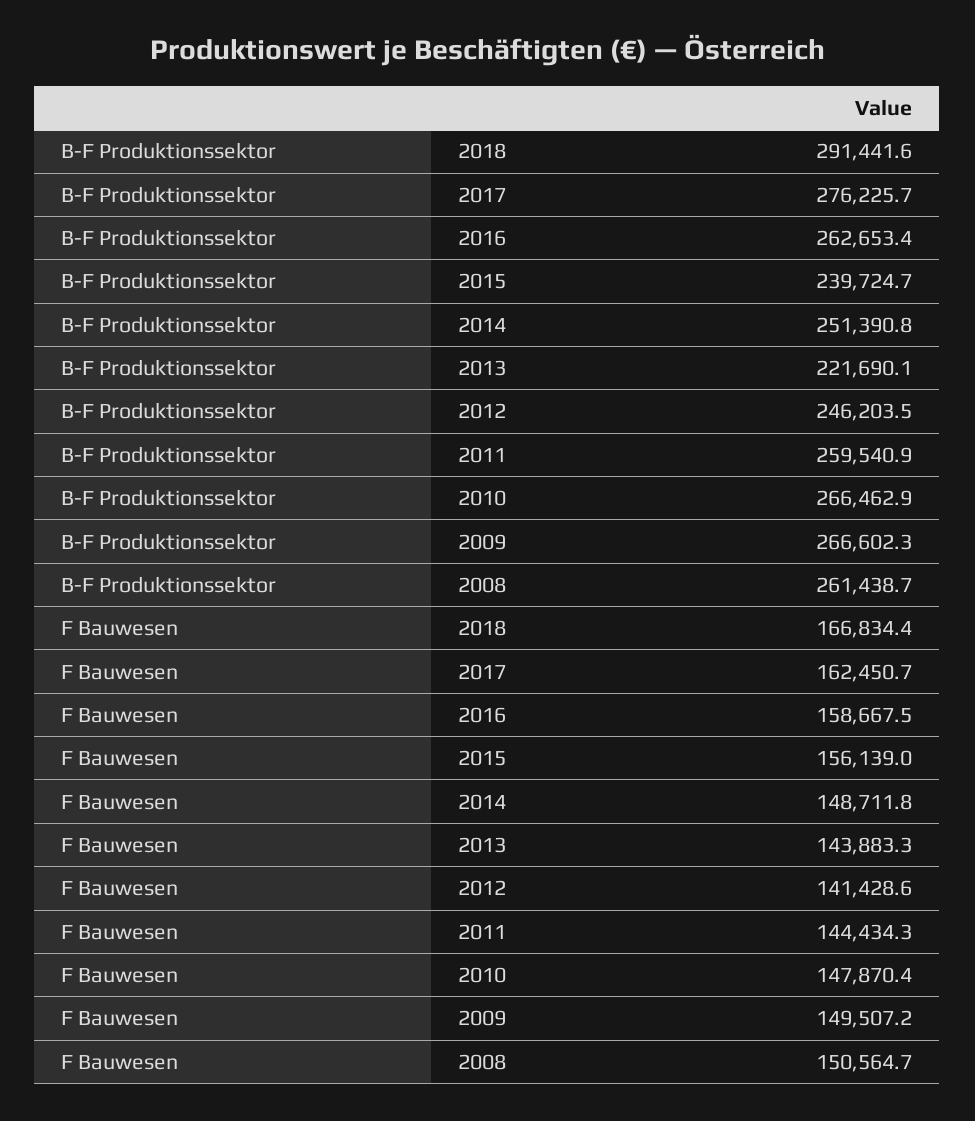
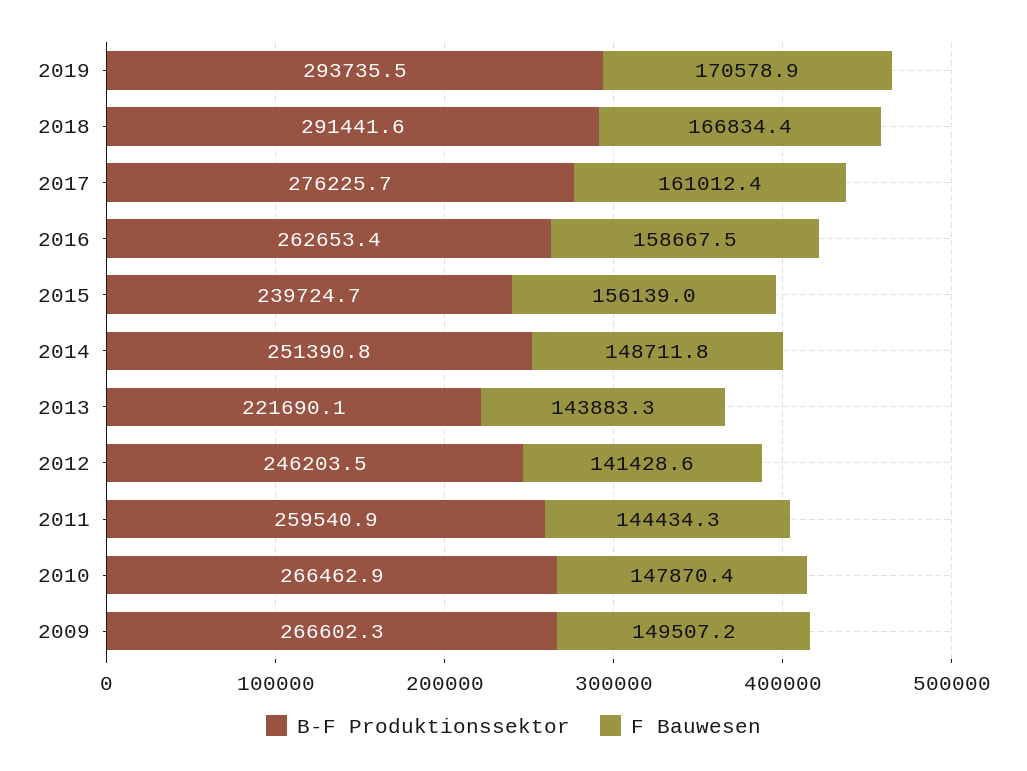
B-F Produktionssektor, 2008: 261438.7 -> none
F Bauwesen, 2017: 162450.7 -> 161012.4
F Bauwesen, 2008: 150564.7 -> none
B-F Produktionssektor, 2019: none -> 293735.5
F Bauwesen, 2019: none -> 170578.9

